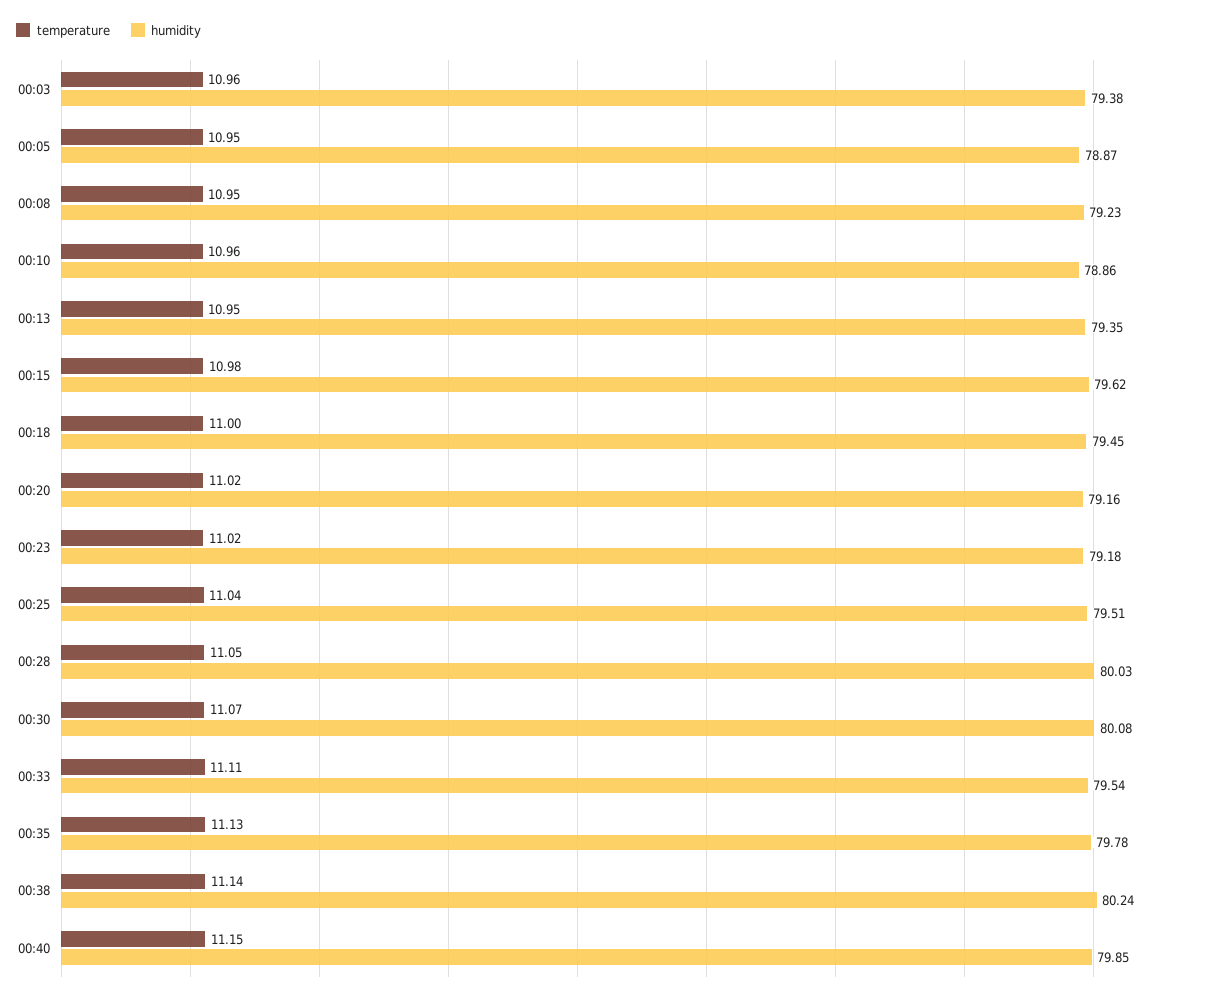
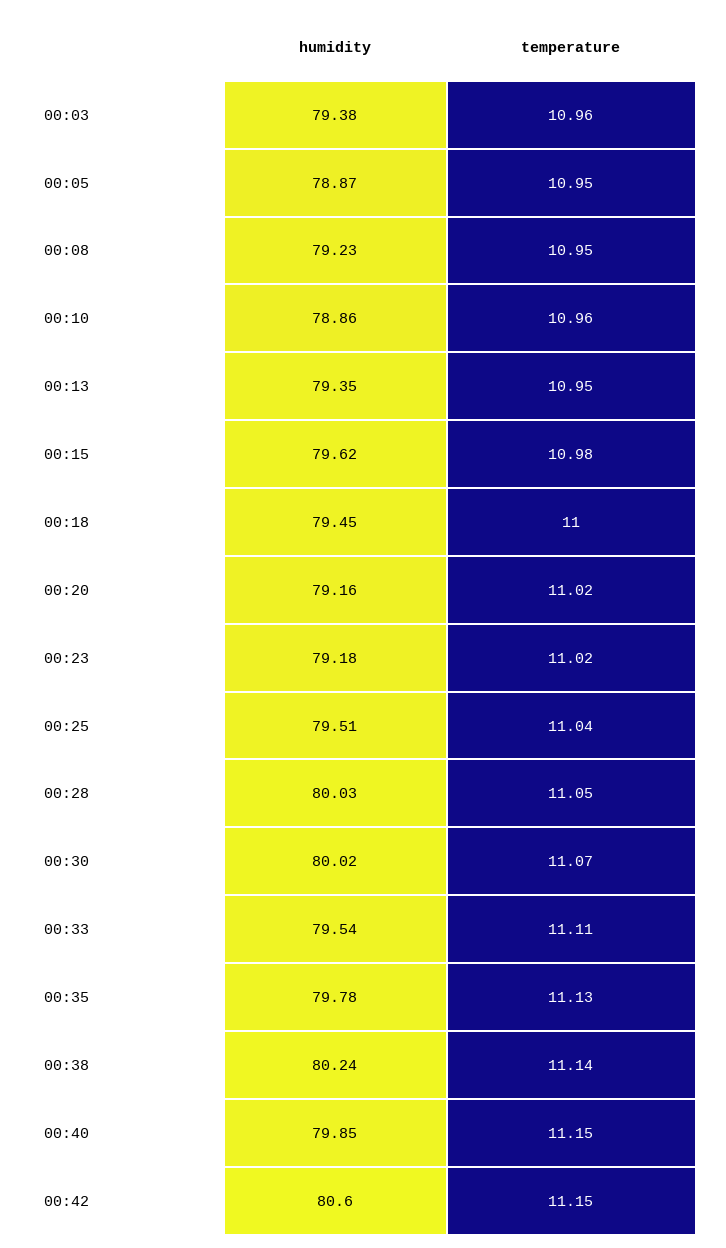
humidity, 00:30: 80.08 -> 80.02
humidity, 00:42: none -> 80.6
temperature, 00:42: none -> 11.15

